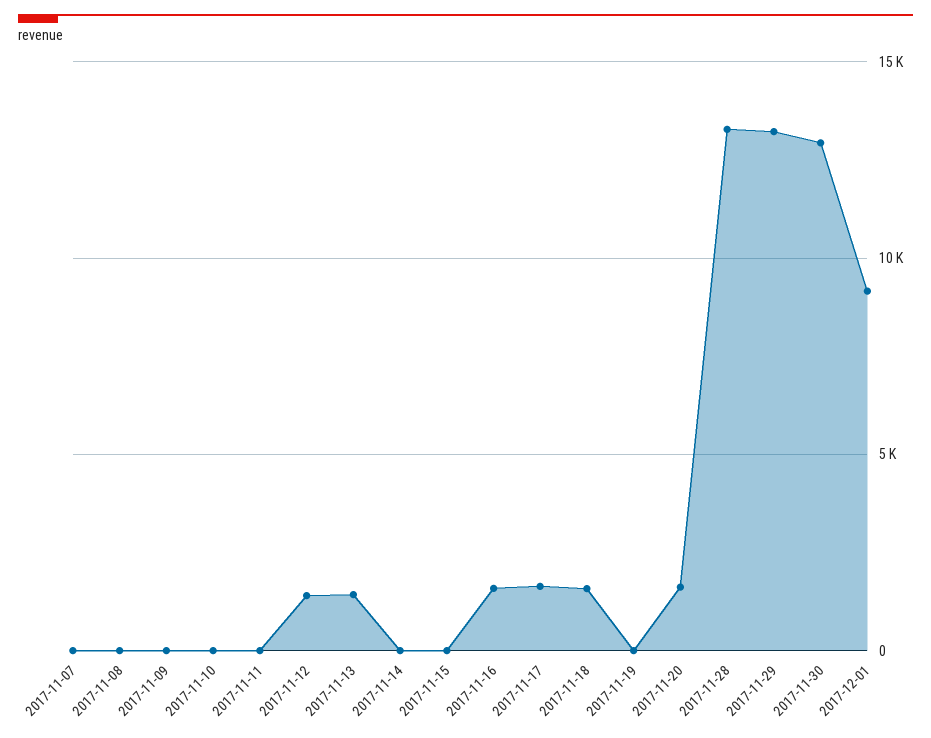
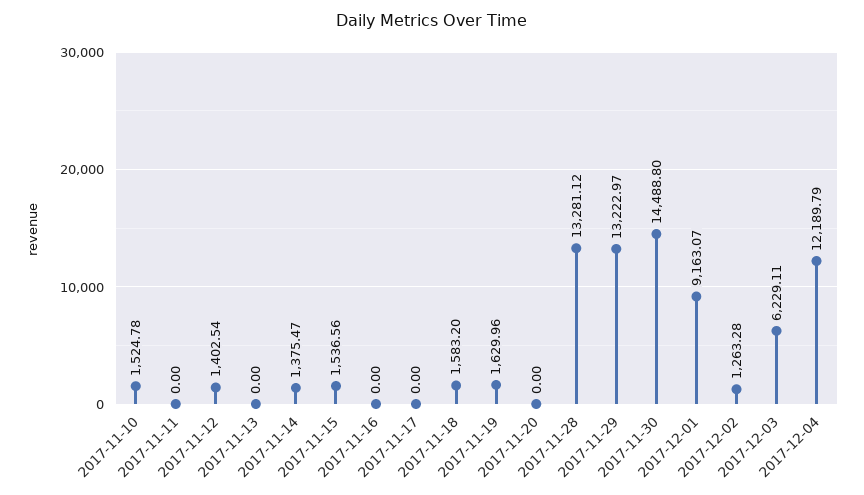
2017-11-07: 0 -> none
2017-11-08: 0 -> none
2017-11-09: 0 -> none
2017-11-10: 0 -> 1524.78
2017-11-13: 1500 -> 0
2017-11-14: 0 -> 1375.47
2017-11-15: 0 -> 1536.56
2017-11-16: 1500 -> 0
2017-11-17: 1500 -> 0
2017-11-19: 0 -> 1629.96
2017-11-20: 1500 -> 0
2017-11-30: 13000 -> 14488.8
2017-12-02: none -> 1263.28
2017-12-03: none -> 6229.11
2017-12-04: none -> 12189.79

